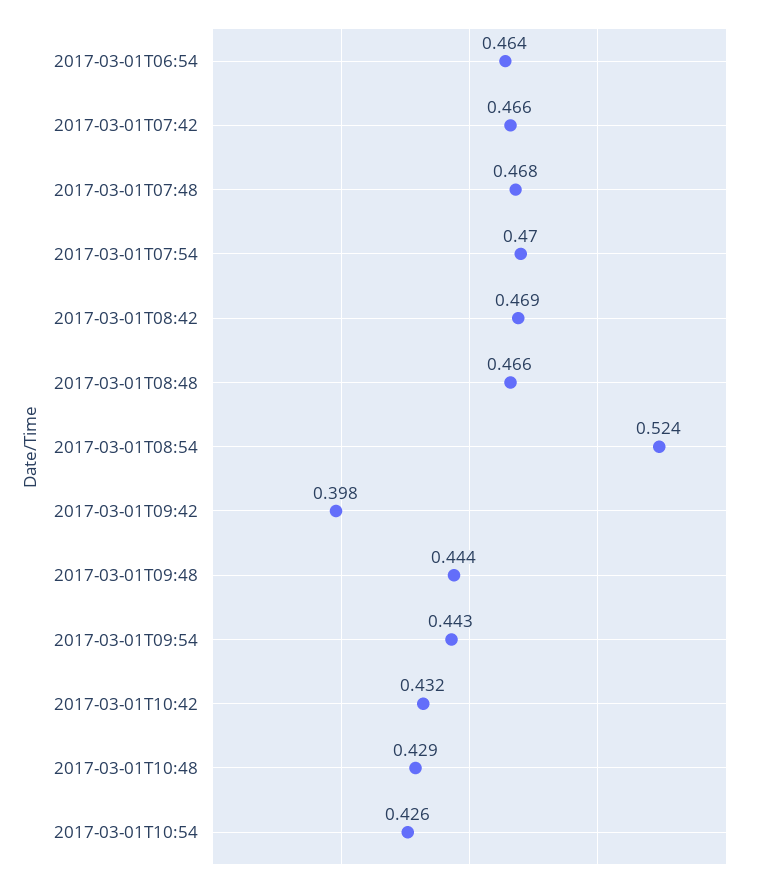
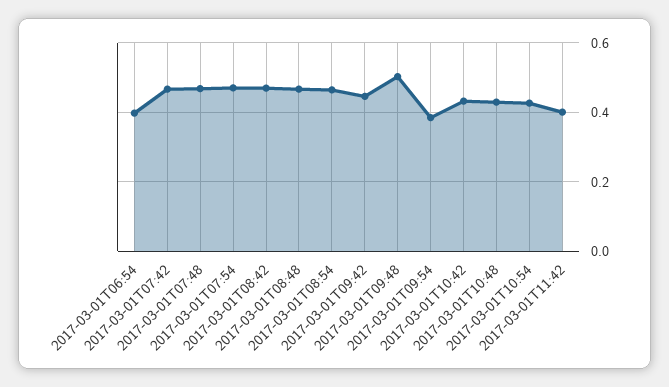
2017-03-01T06:54: 0.464 -> 0.4
2017-03-01T08:54: 0.524 -> 0.46
2017-03-01T09:42: 0.398 -> 0.44
2017-03-01T09:48: 0.444 -> 0.5
2017-03-01T09:54: 0.443 -> 0.38
2017-03-01T11:42: none -> 0.4

